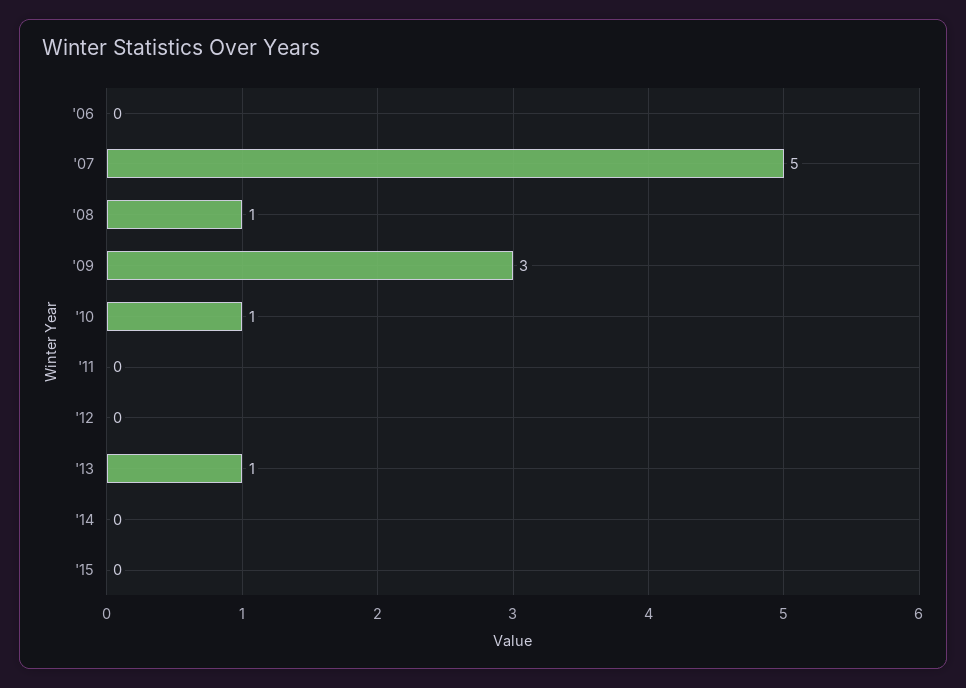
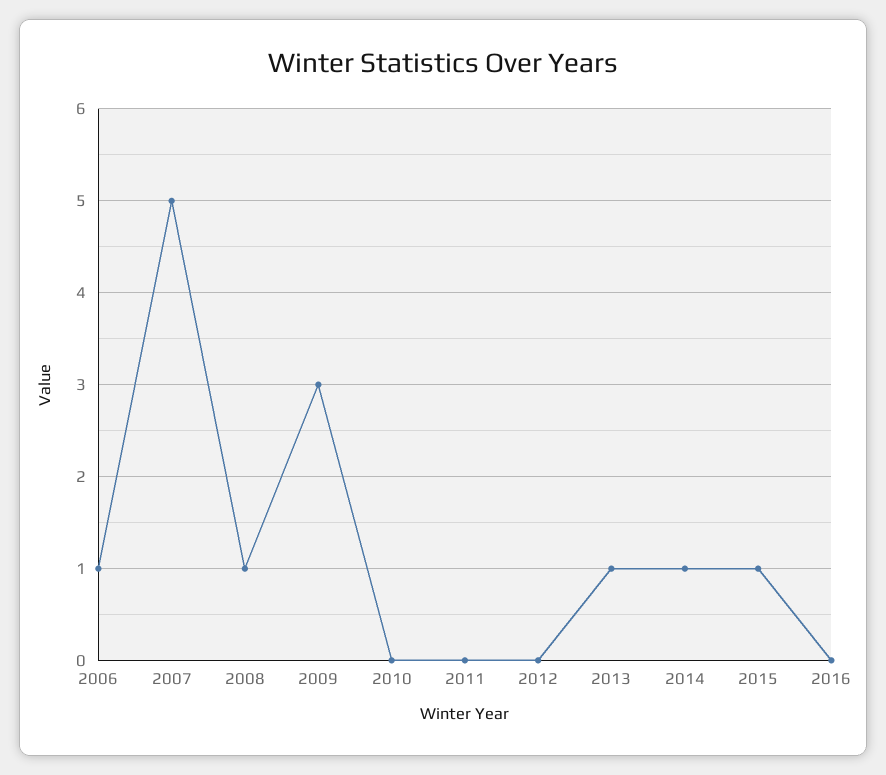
'06: 0 -> 1
'10: 1 -> 0
'14: 0 -> 1
'15: 0 -> 1
2016: none -> 0

